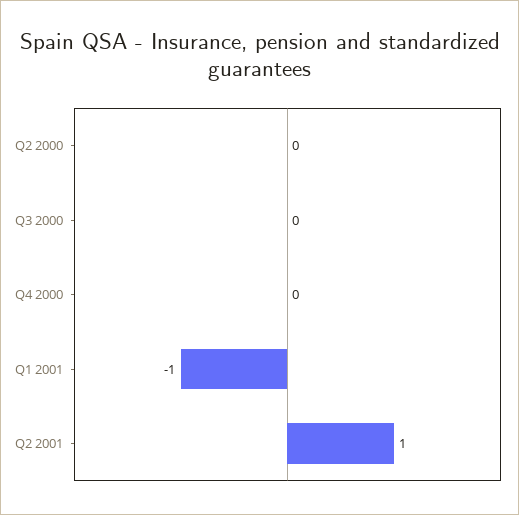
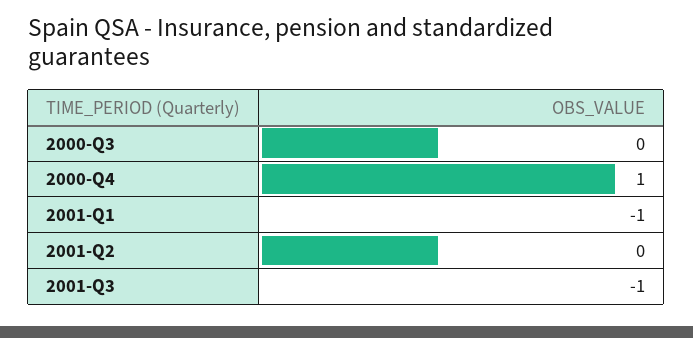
Q2 2000: 0 -> none
Q4 2000: 0 -> 1
Q2 2001: 1 -> 0
2001-Q3: none -> -1

